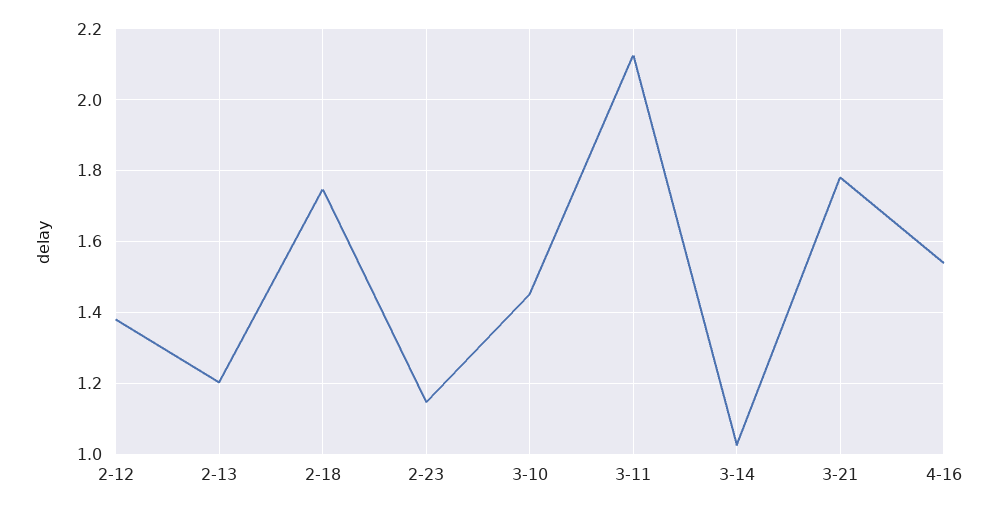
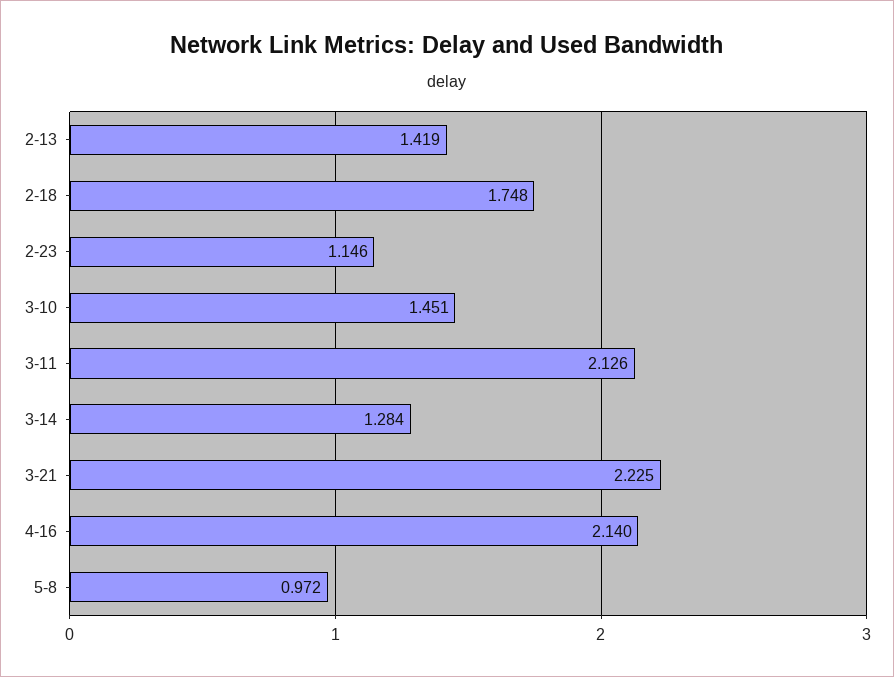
2-12: 1.38 -> none
2-13: 1.2 -> 1.419
3-14: 1.02 -> 1.284
3-21: 1.78 -> 2.225
4-16: 1.54 -> 2.14
5-8: none -> 0.972

